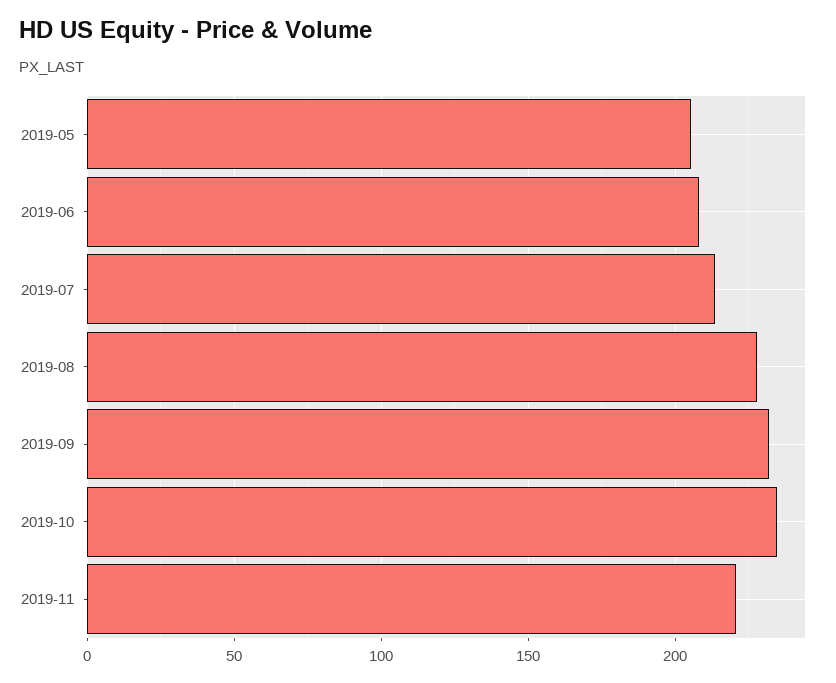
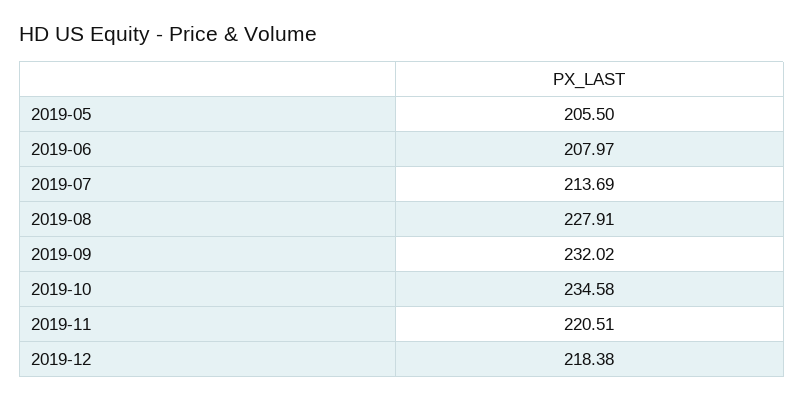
2019-12: none -> 218.38

